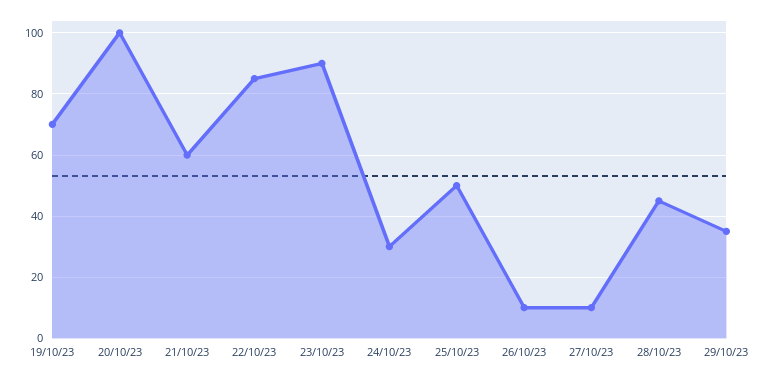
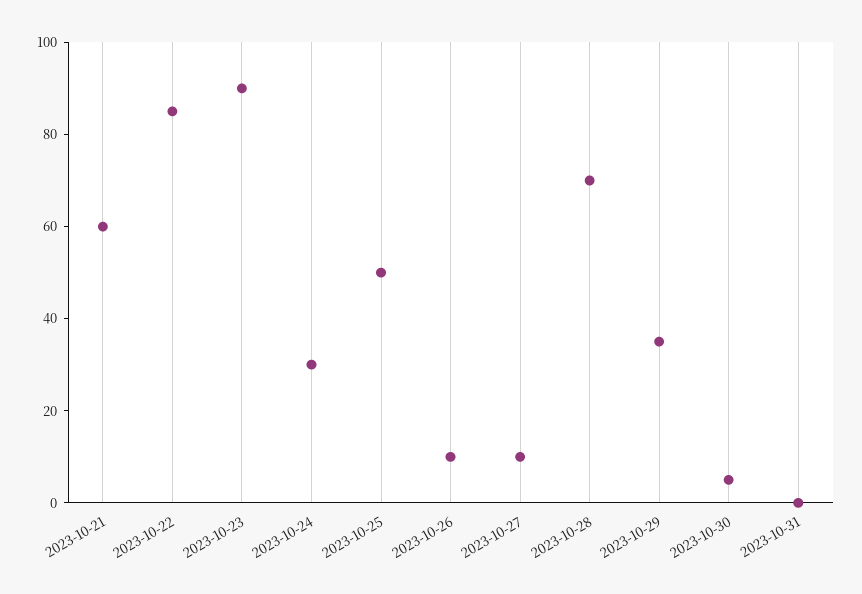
19/10/23: 70 -> none
20/10/23: 100 -> none
28/10/23: 45 -> 70
2023-10-30: none -> 5
2023-10-31: none -> 0

